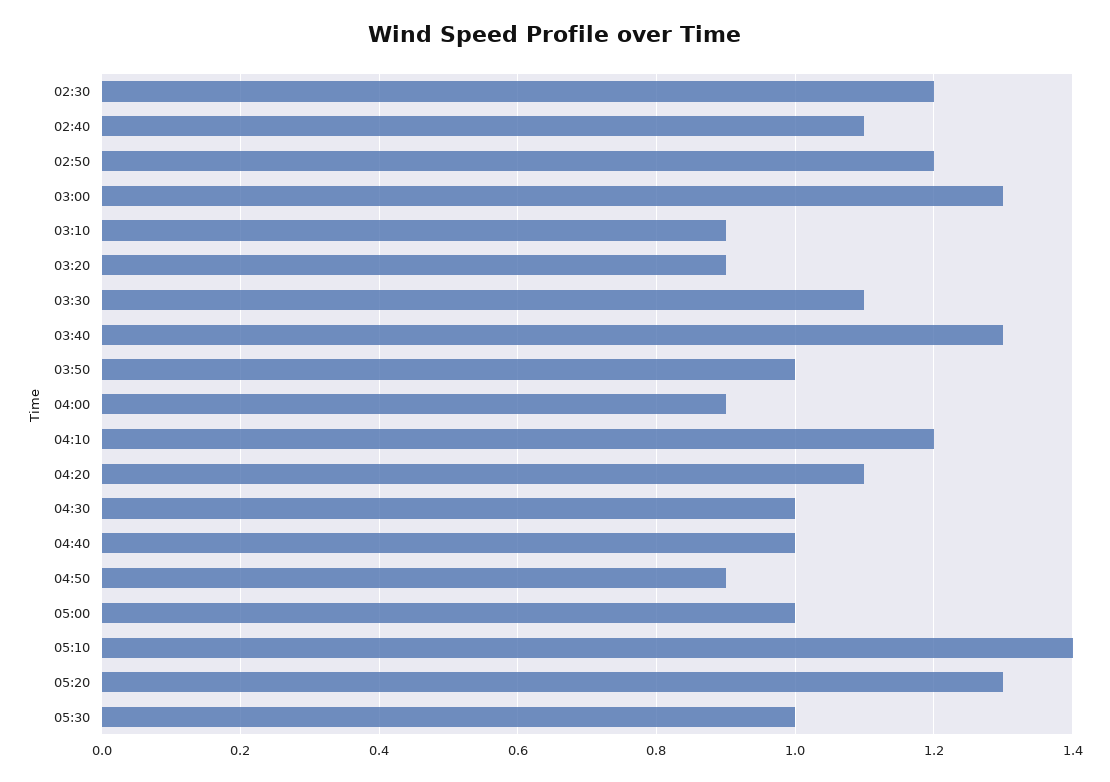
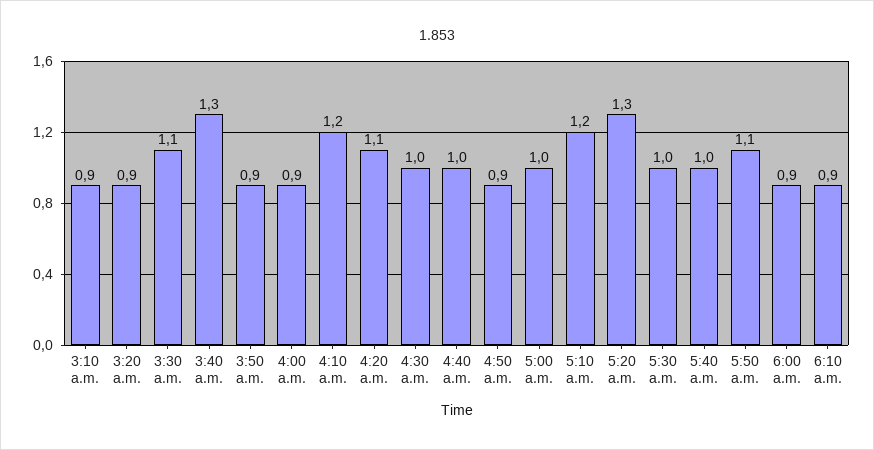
02:30: 1.2 -> none
02:40: 1.1 -> none
02:50: 1.2 -> none
03:00: 1.3 -> none
03:50: 1 -> 0.9
05:10: 1.4 -> 1.2
5:40 a.m.: none -> 1
5:50 a.m.: none -> 1.1
6:00 a.m.: none -> 0.9
6:10 a.m.: none -> 0.9

